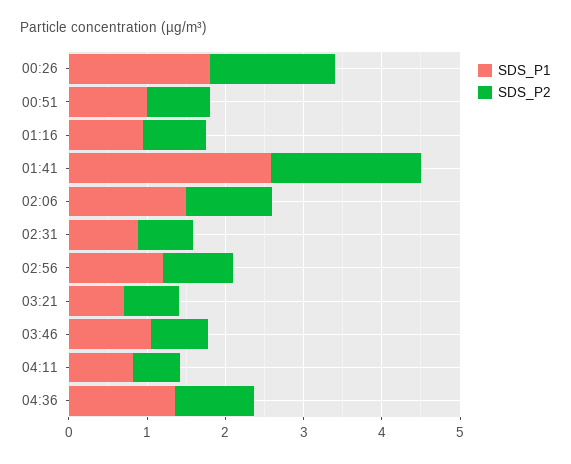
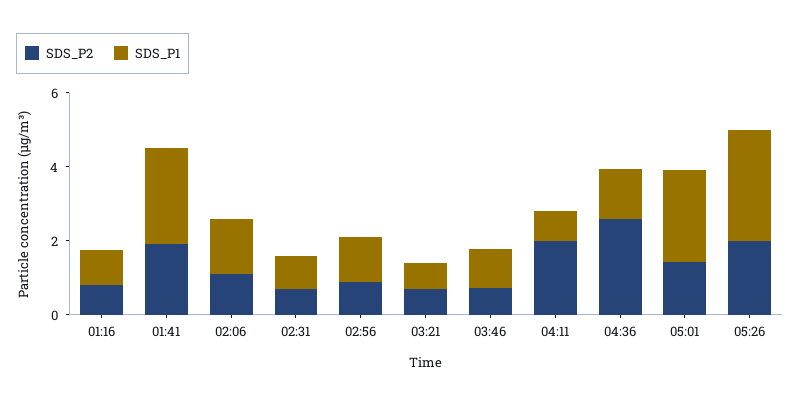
SDS_P1, 00:26: 1.8 -> none
SDS_P2, 00:26: 1.6 -> none
SDS_P1, 00:51: 1 -> none
SDS_P2, 00:51: 0.8 -> none
SDS_P2, 04:11: 0.6 -> 2
SDS_P2, 04:36: 1 -> 2.5
SDS_P2, 05:01: none -> 1.5
SDS_P1, 05:01: none -> 2.5
SDS_P2, 05:26: none -> 2
SDS_P1, 05:26: none -> 3

